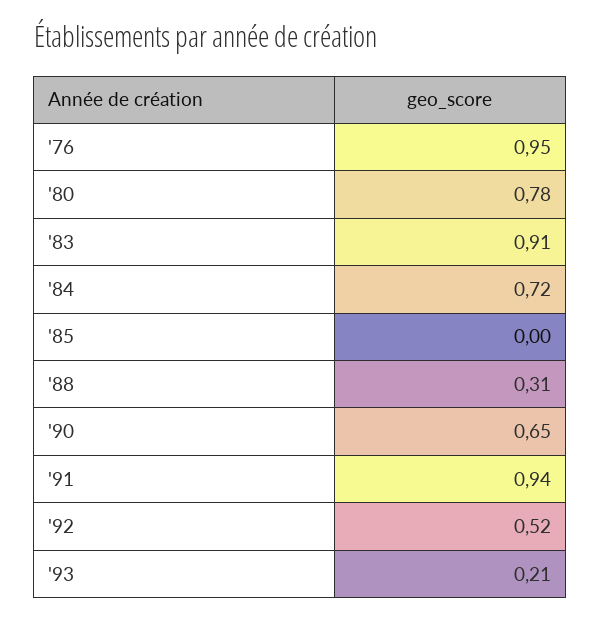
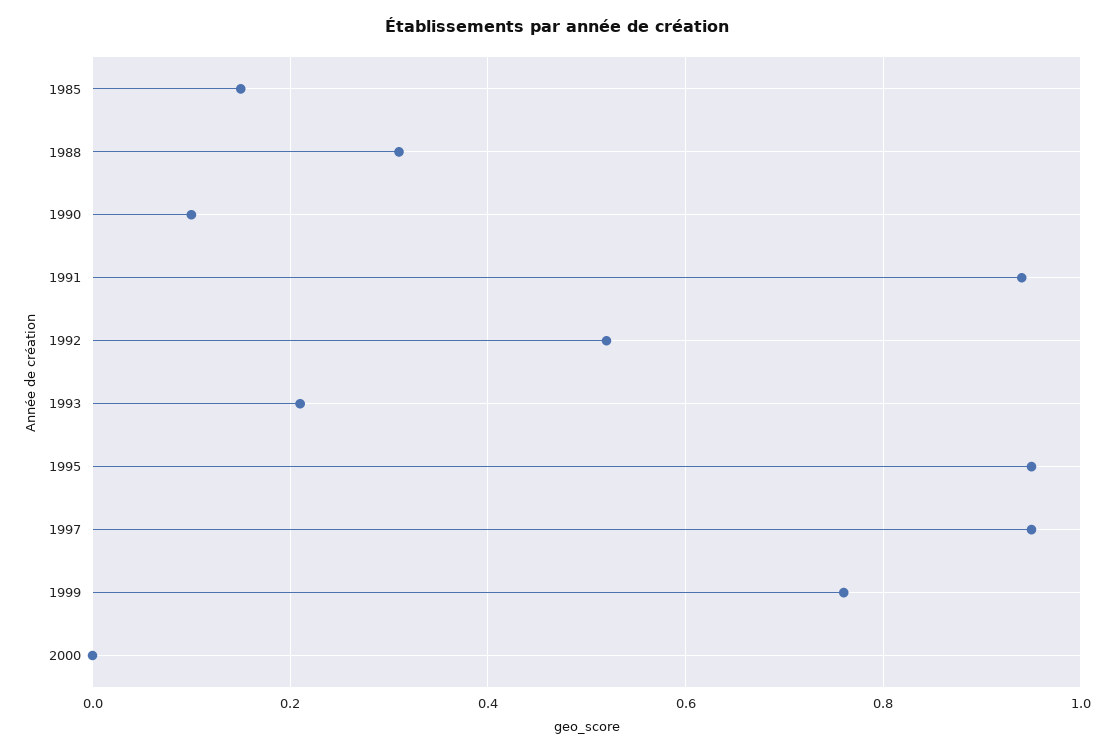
'76: 0.95 -> none
'80: 0.78 -> none
'83: 0.91 -> none
'84: 0.72 -> none
'85: 0 -> 0.15
'90: 0.65 -> 0.1
1995: none -> 0.95
1997: none -> 0.95
1999: none -> 0.75
2000: none -> 0

